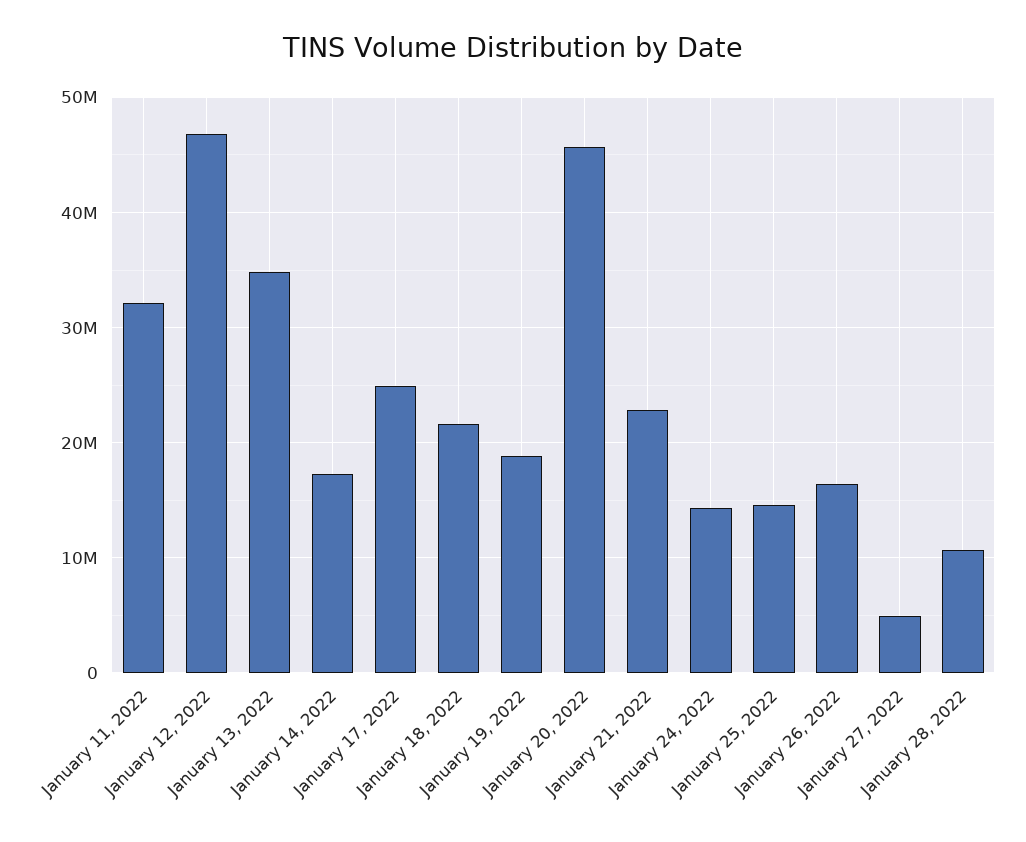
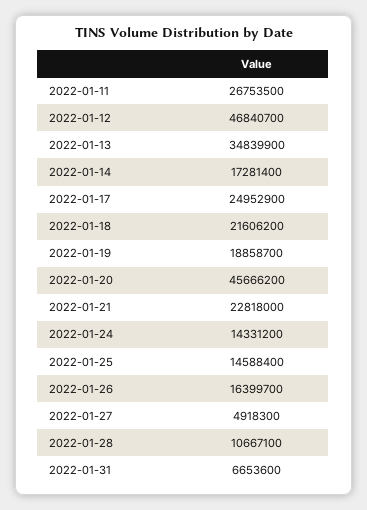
January 11, 2022: 32000000 -> 26753500
2022-01-31: none -> 6653600

